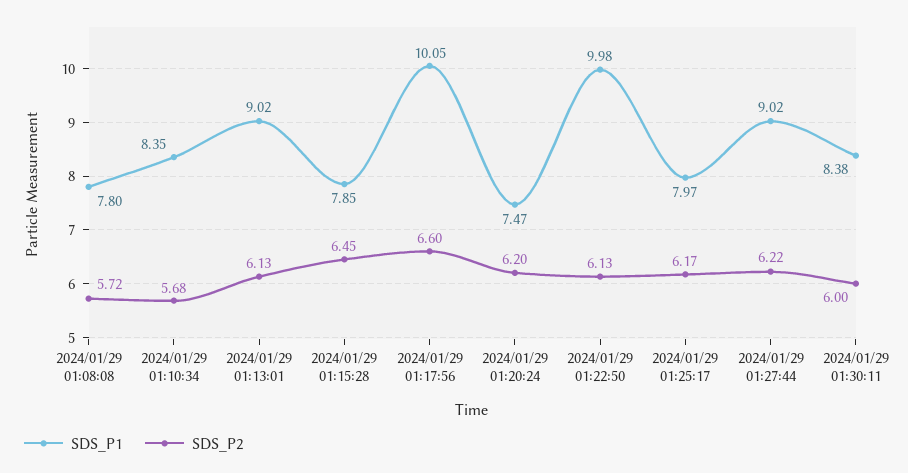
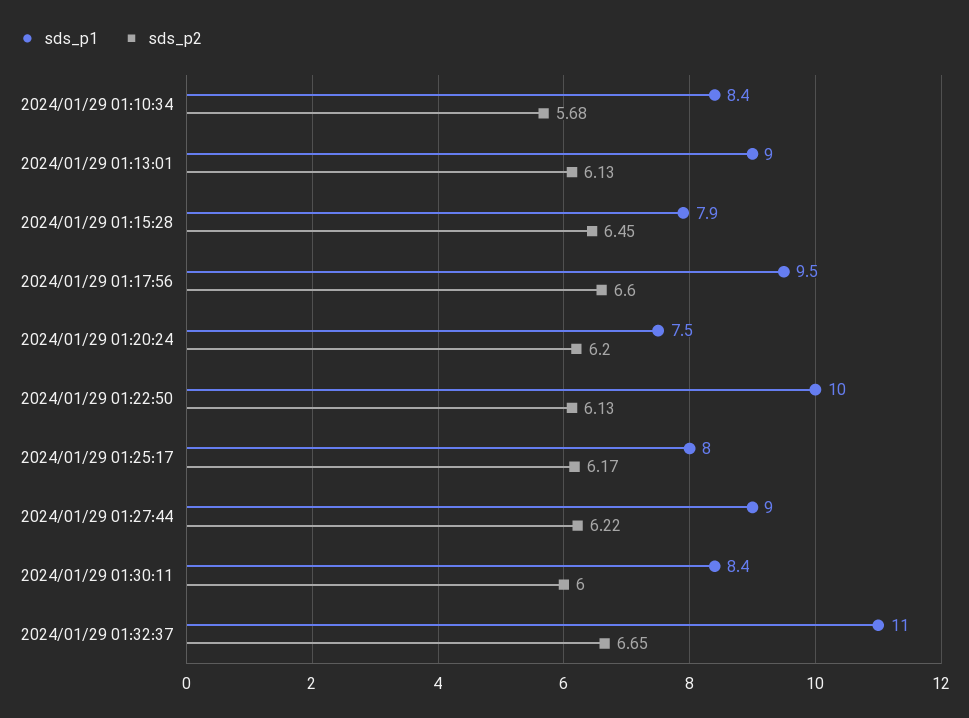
SDS_P1, 2024/01/29 01:08:08: 7.8 -> none
SDS_P2, 2024/01/29 01:08:08: 5.72 -> none
SDS_P1, 2024/01/29 01:17:56: 10.05 -> 9.5
SDS_P1, 2024/01/29 01:32:37: none -> 11
SDS_P2, 2024/01/29 01:32:37: none -> 6.65

